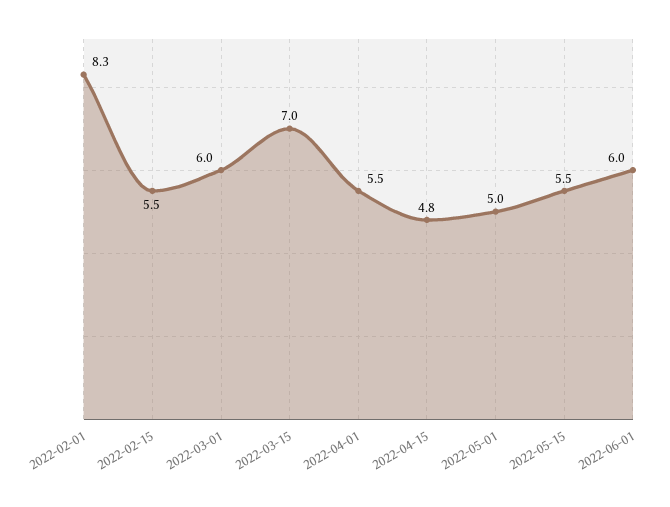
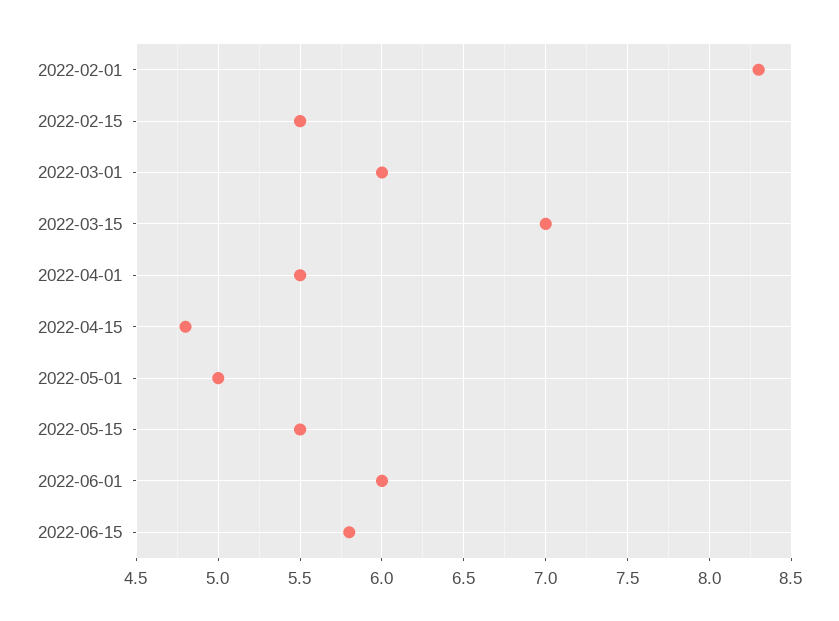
2022-06-15: none -> 5.8

